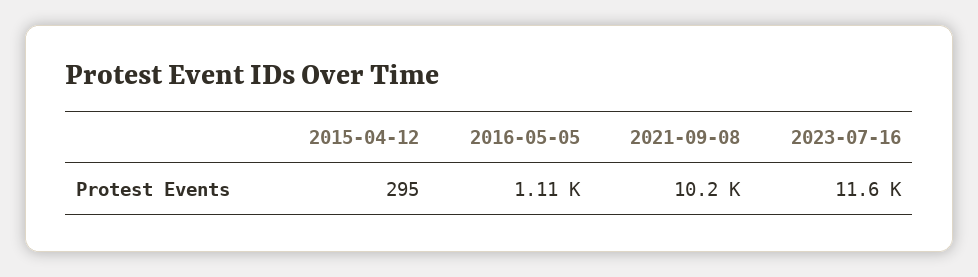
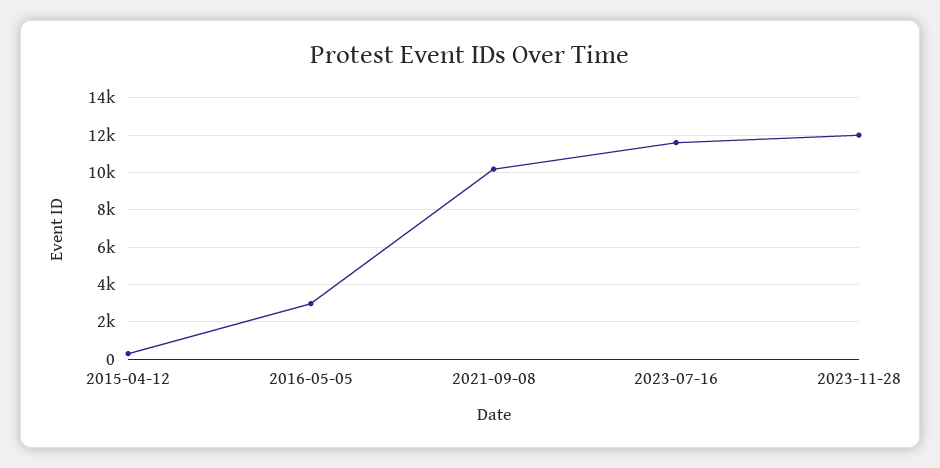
2016-05-05: 1110 -> 3000
2023-11-28: none -> 12000

